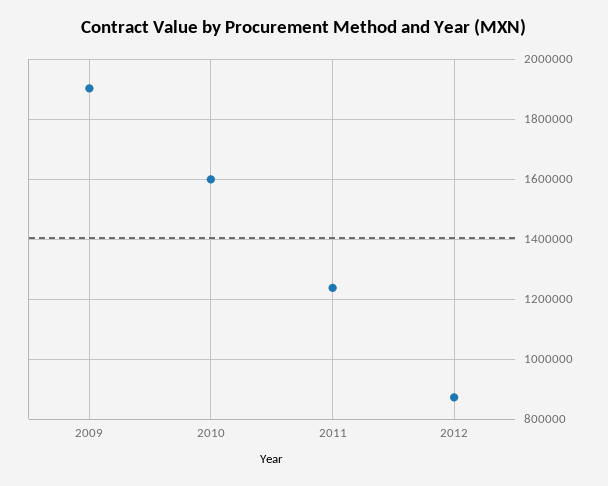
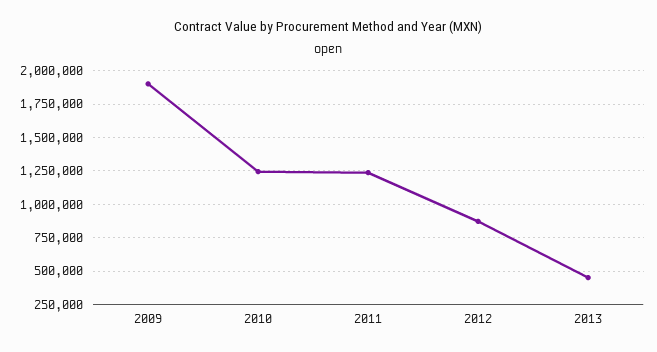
2010: 1600000 -> 1250000
2013: none -> 450000

